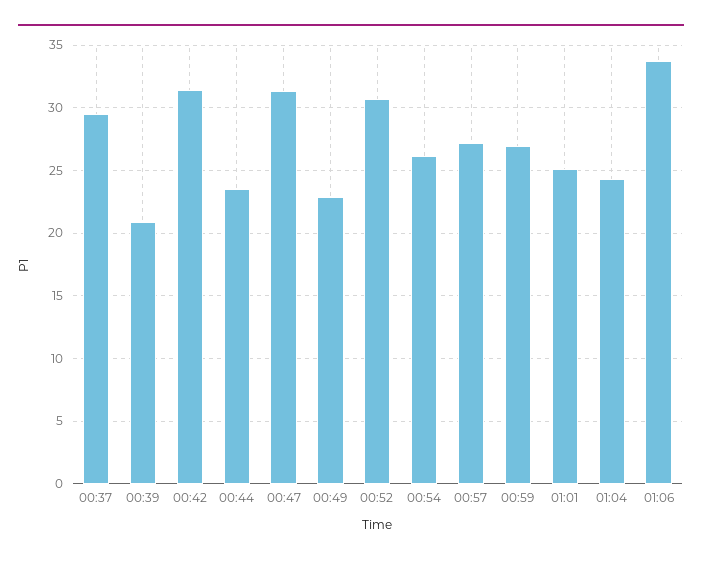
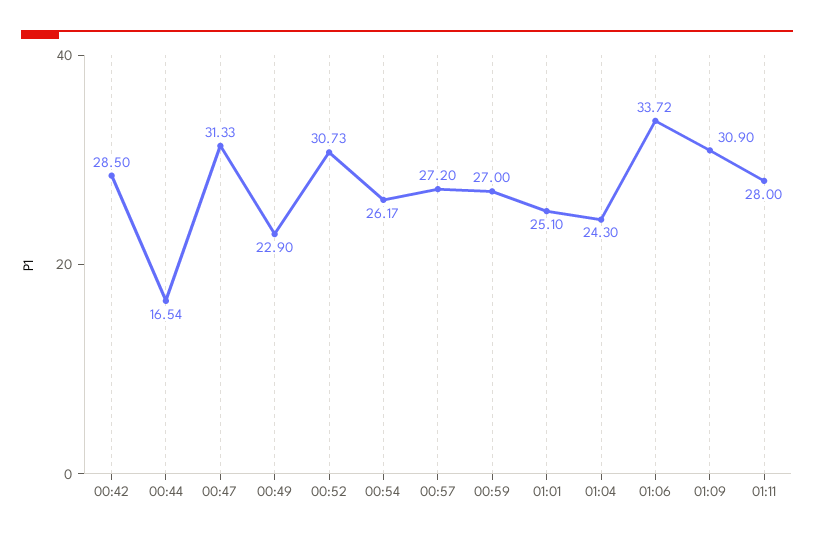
00:37: 29.5 -> none
00:39: 21 -> none
00:42: 31.5 -> 28.5
00:44: 23.5 -> 16.54
01:09: none -> 30.9
01:11: none -> 28

